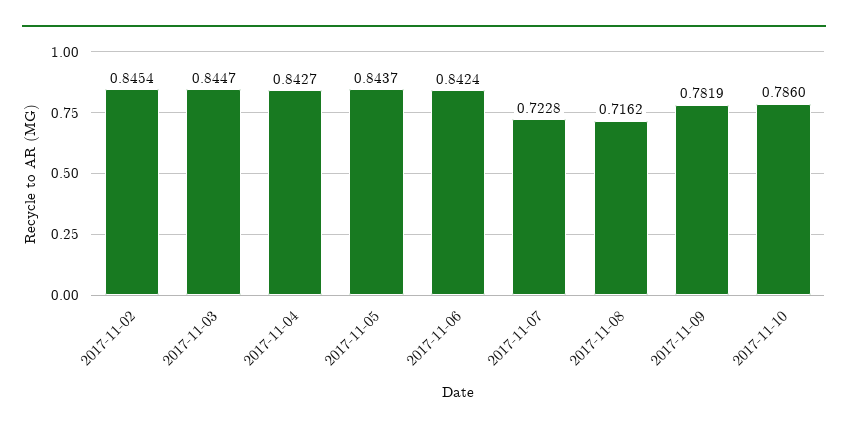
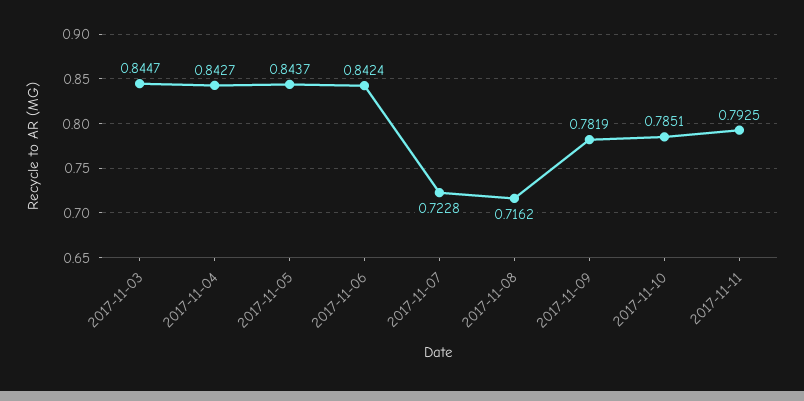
2017-11-02: 0.8454 -> none
2017-11-10: 0.786 -> 0.7851
2017-11-11: none -> 0.7925

